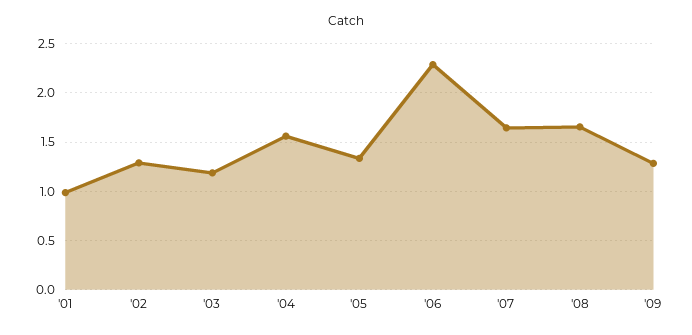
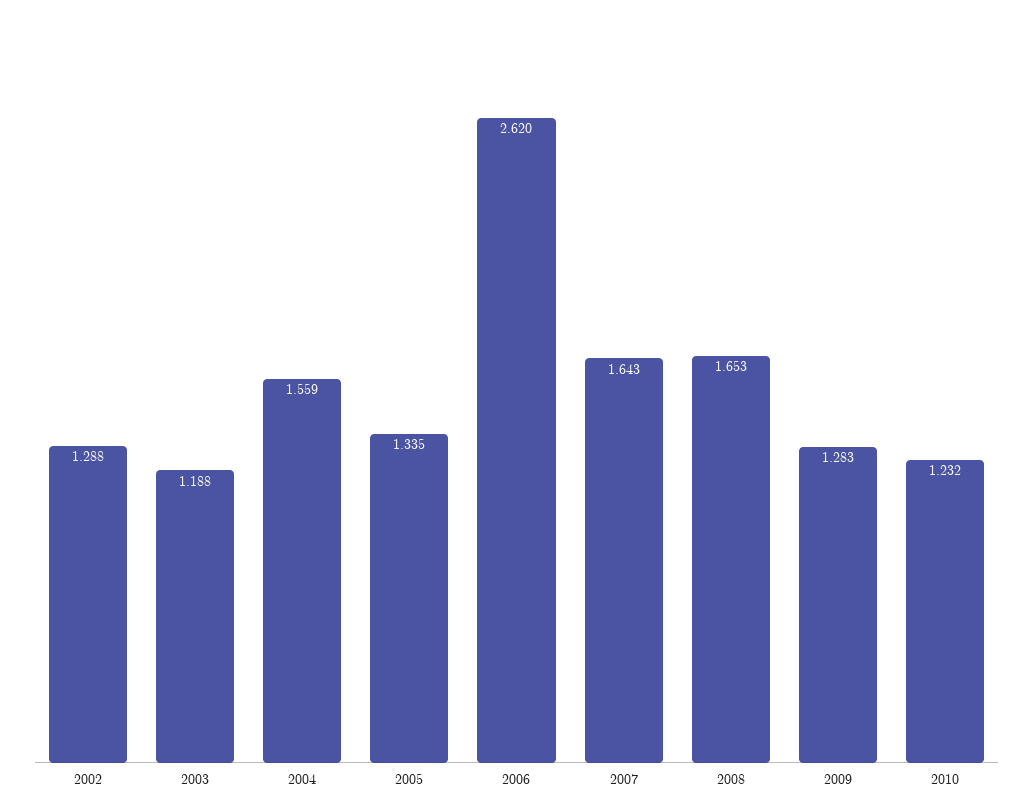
'01: 1 -> none
'06: 2.3 -> 2.62
2010: none -> 1.232

